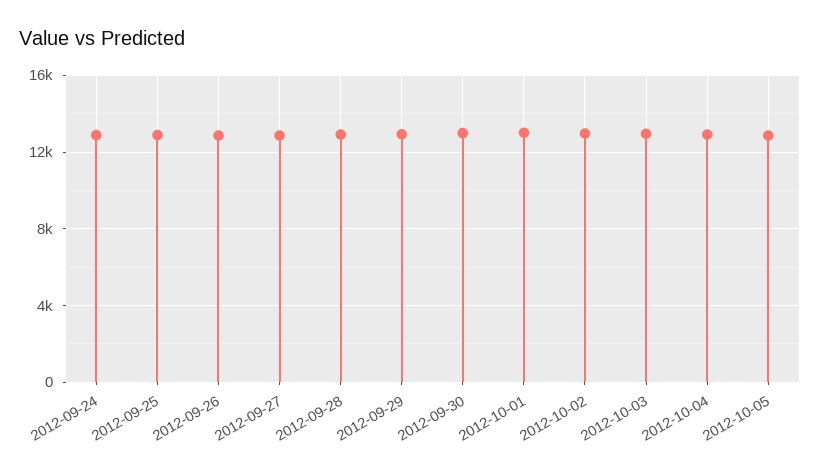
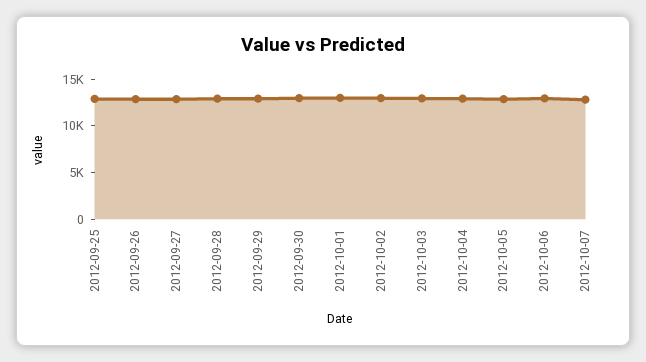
2012-09-24: 13000 -> none
2012-10-06: none -> 13000
2012-10-07: none -> 13000

